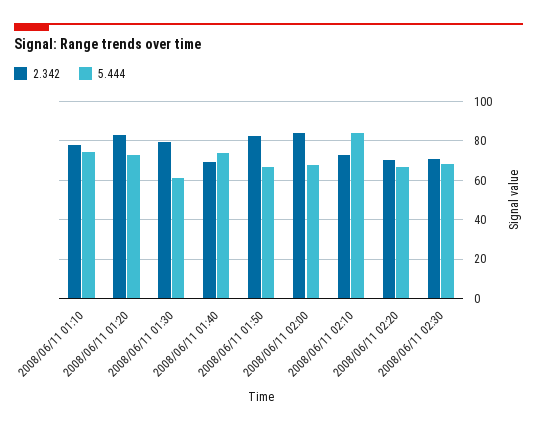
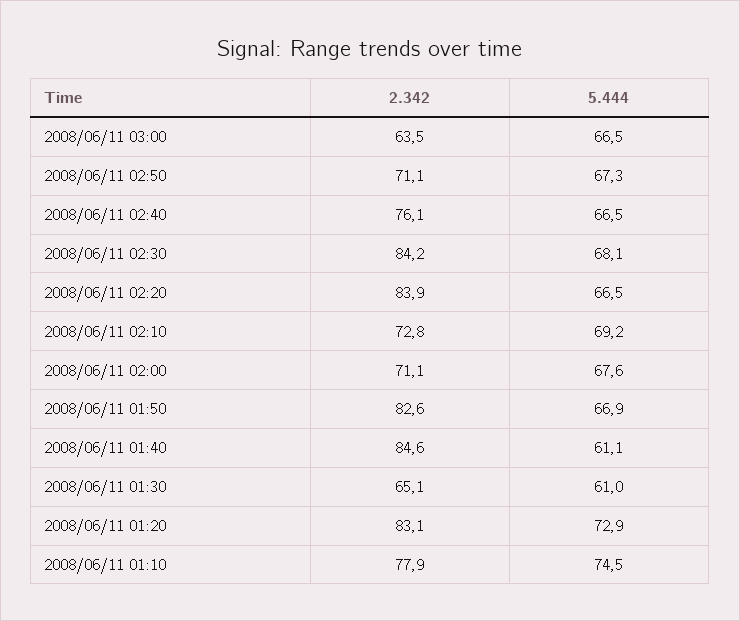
2.342, 2008/06/11 01:30: 80 -> 65.1
2.342, 2008/06/11 01:40: 70 -> 84.6
5.444, 2008/06/11 01:40: 75 -> 61.1
2.342, 2008/06/11 02:00: 85 -> 71.1
5.444, 2008/06/11 02:10: 85 -> 69.2
2.342, 2008/06/11 02:20: 70 -> 83.9
2.342, 2008/06/11 02:30: 70 -> 84.2
2.342, 2008/06/11 03:00: none -> 63.5
5.444, 2008/06/11 03:00: none -> 66.5
2.342, 2008/06/11 02:50: none -> 71.1
5.444, 2008/06/11 02:50: none -> 67.3
2.342, 2008/06/11 02:40: none -> 76.1
5.444, 2008/06/11 02:40: none -> 66.5

